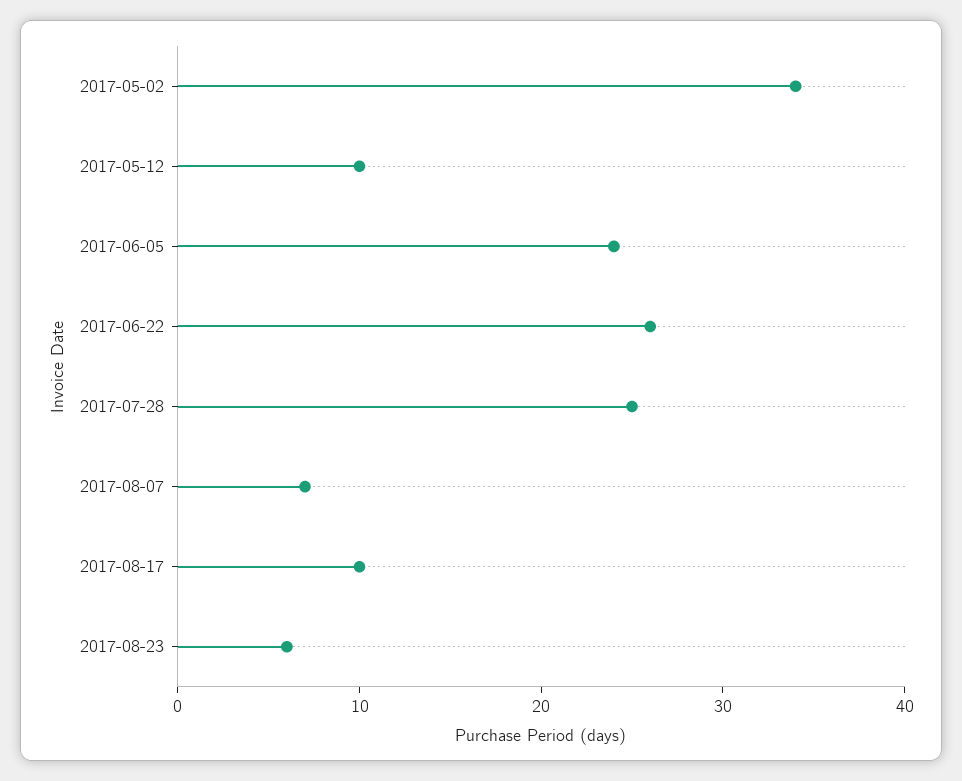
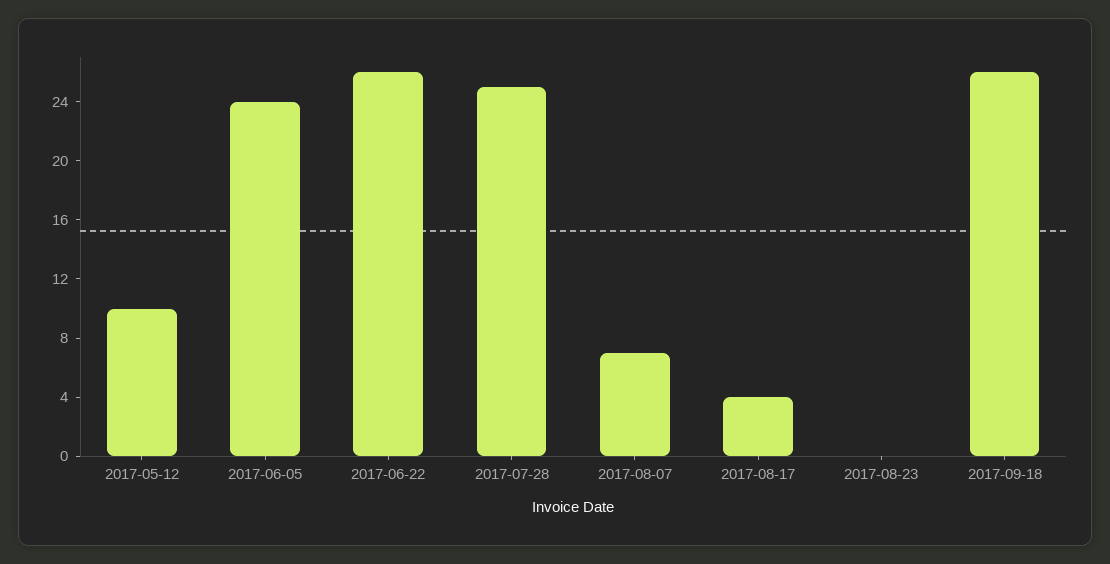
2017-05-02: 34 -> none
2017-08-17: 10 -> 4
2017-08-23: 6 -> 0
2017-09-18: none -> 26

